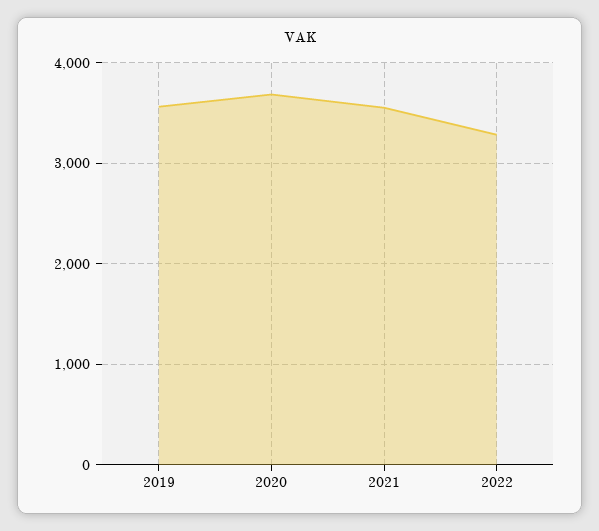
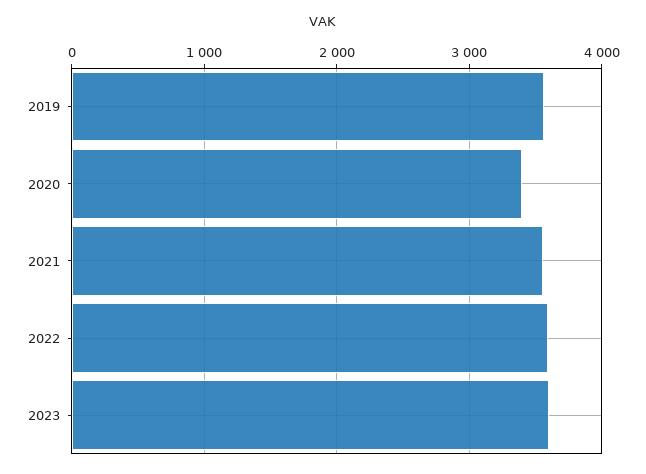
2020: 3700 -> 3400
2022: 3300 -> 3600
2023: none -> 3600

